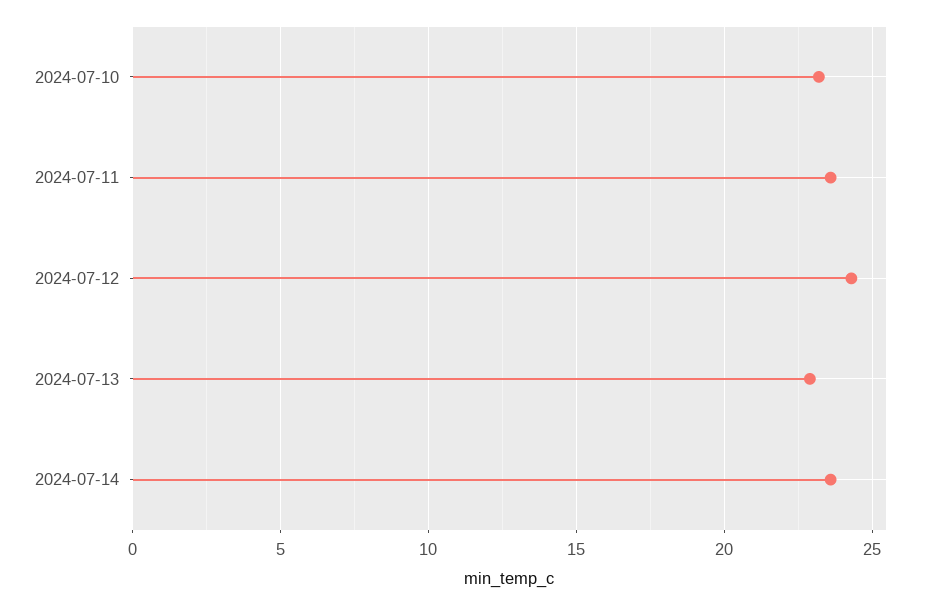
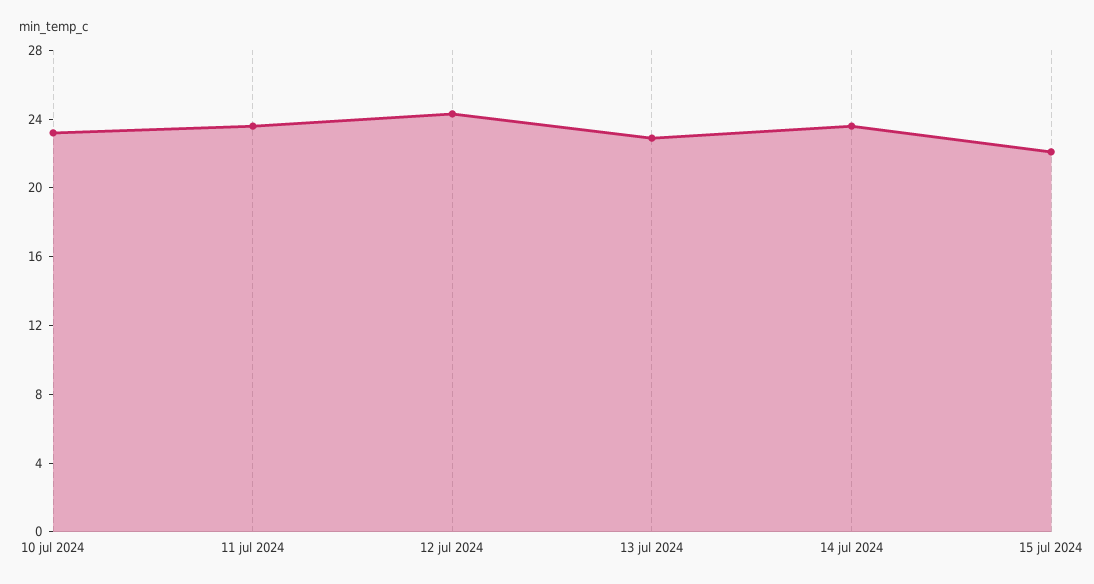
15 jul 2024: none -> 22

